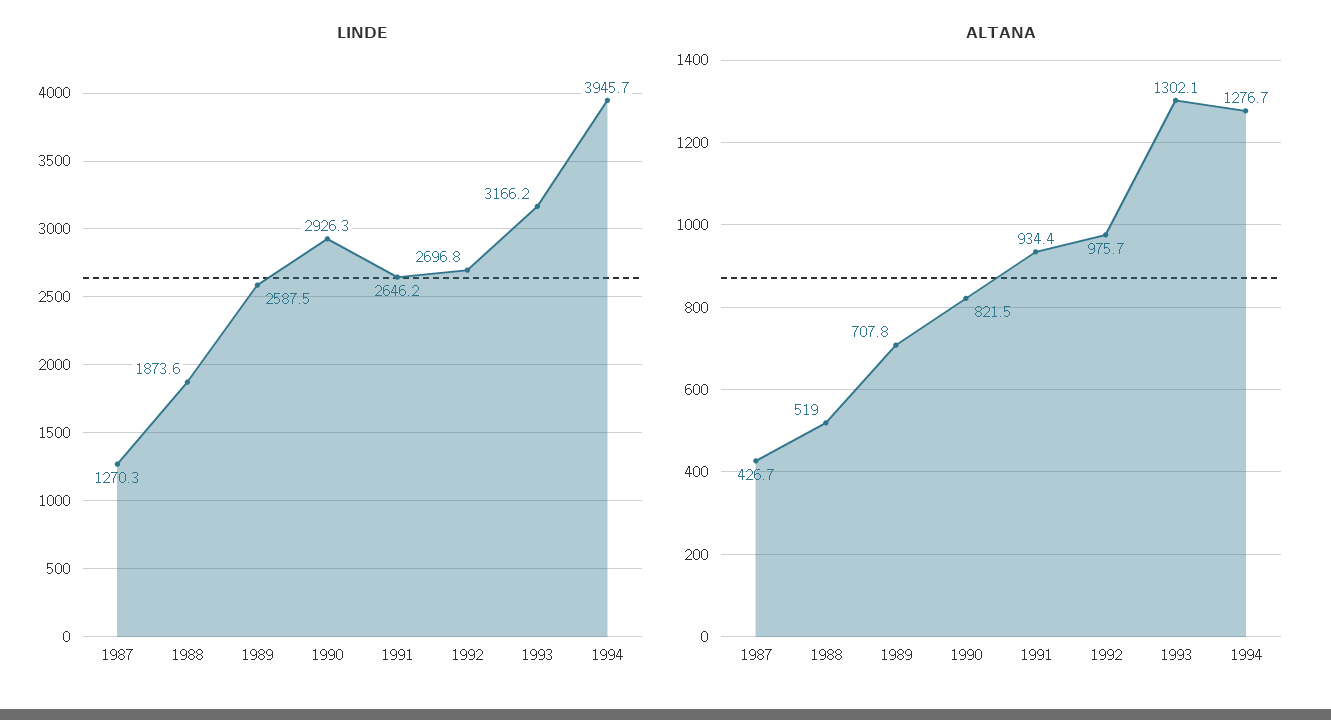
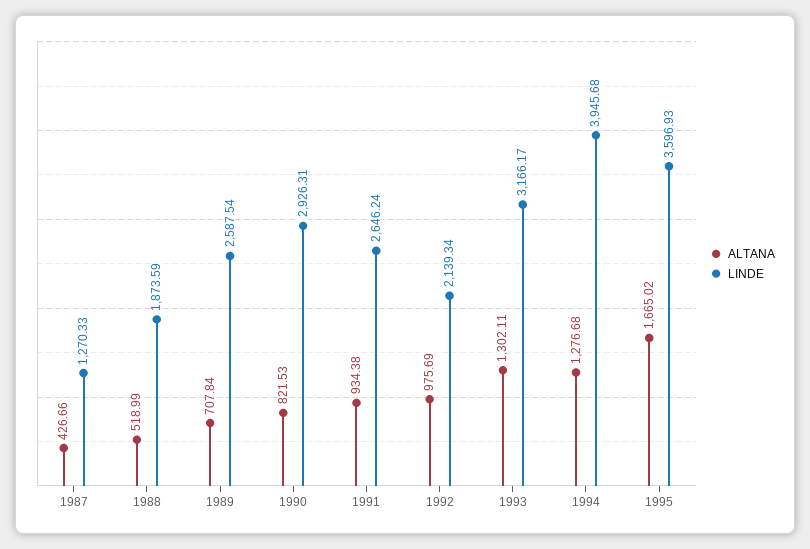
LINDE, 1992: 2696.8 -> 2139.34
ALTANA, 1995: none -> 1665.02
LINDE, 1995: none -> 3596.93

